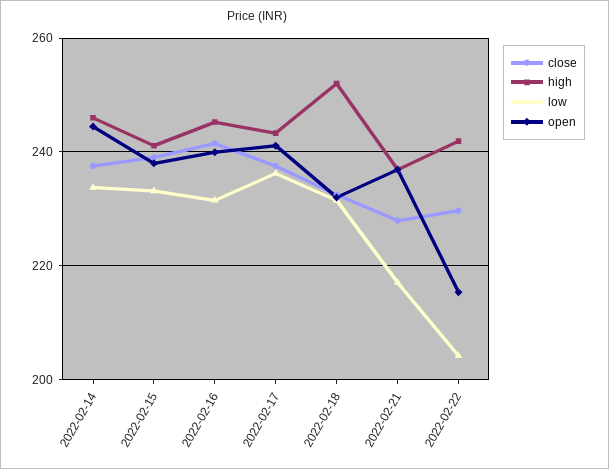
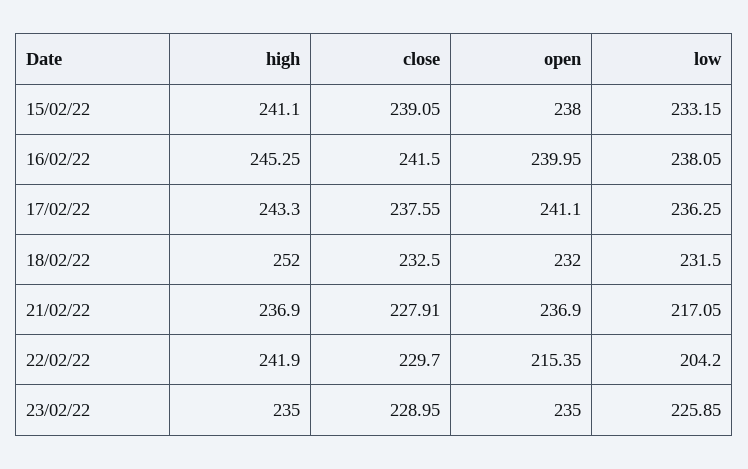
close, 2022-02-14: 238 -> none
high, 2022-02-14: 246 -> none
low, 2022-02-14: 234 -> none
open, 2022-02-14: 244 -> none
low, 2022-02-16: 232 -> 238.05
high, 23/02/22: none -> 235
close, 23/02/22: none -> 228.95
open, 23/02/22: none -> 235
low, 23/02/22: none -> 225.85

